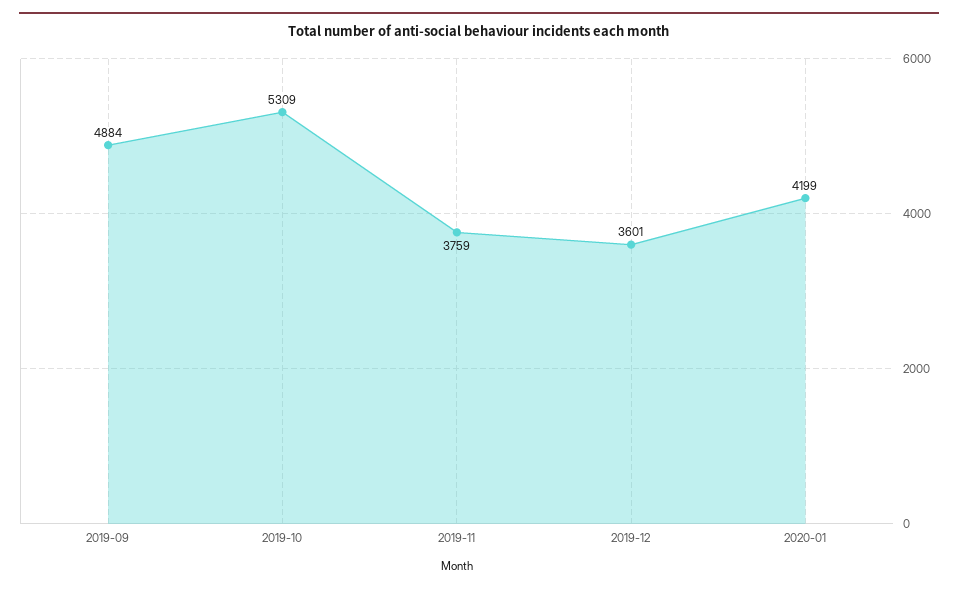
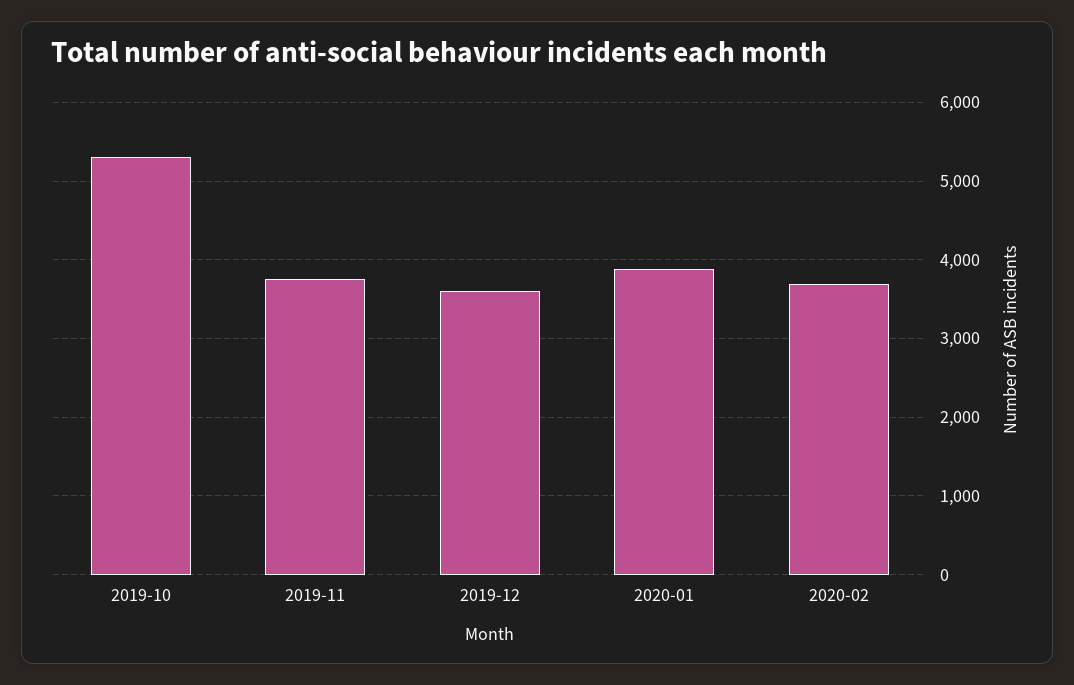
2019-09: 4884 -> none
2020-01: 4199 -> 3900
2020-02: none -> 3700

